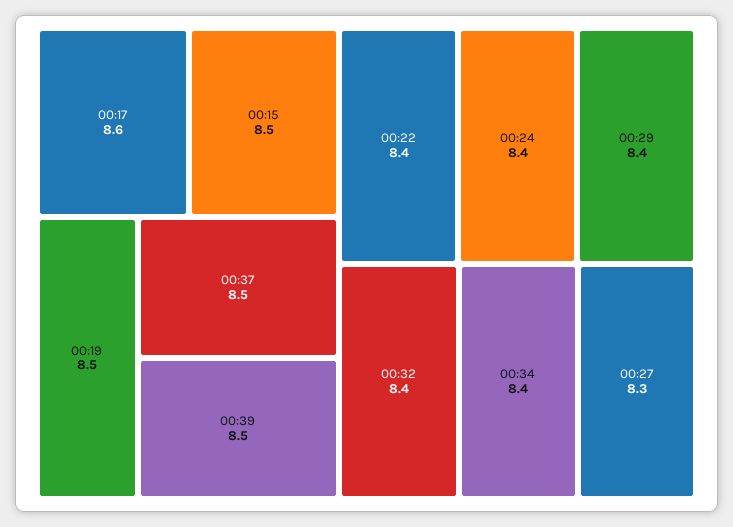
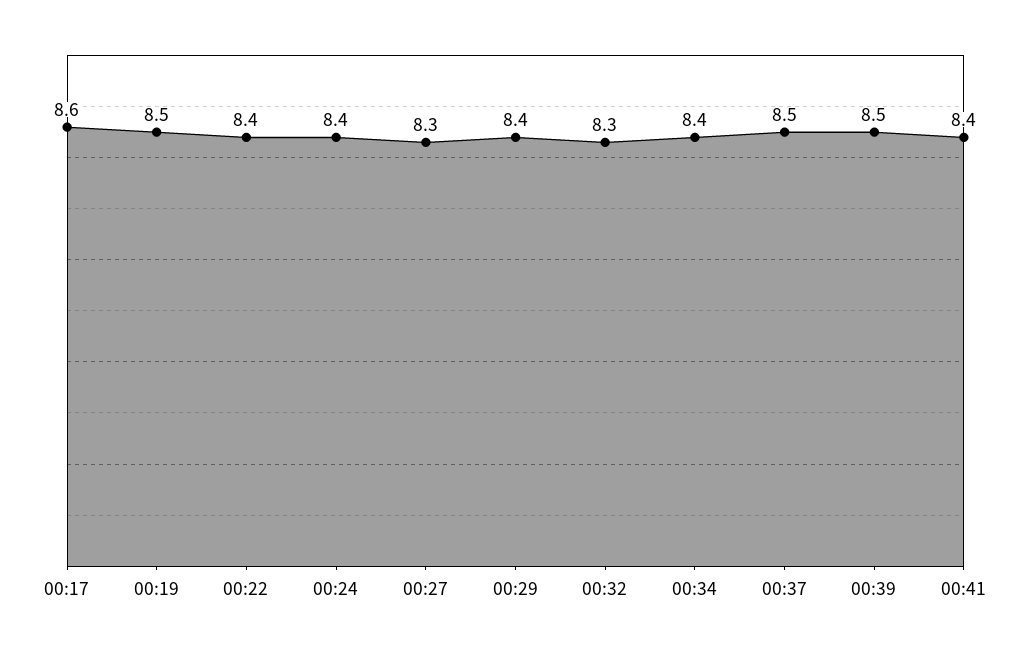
00:15: 8.5 -> none
00:32: 8.4 -> 8.3
00:41: none -> 8.4

